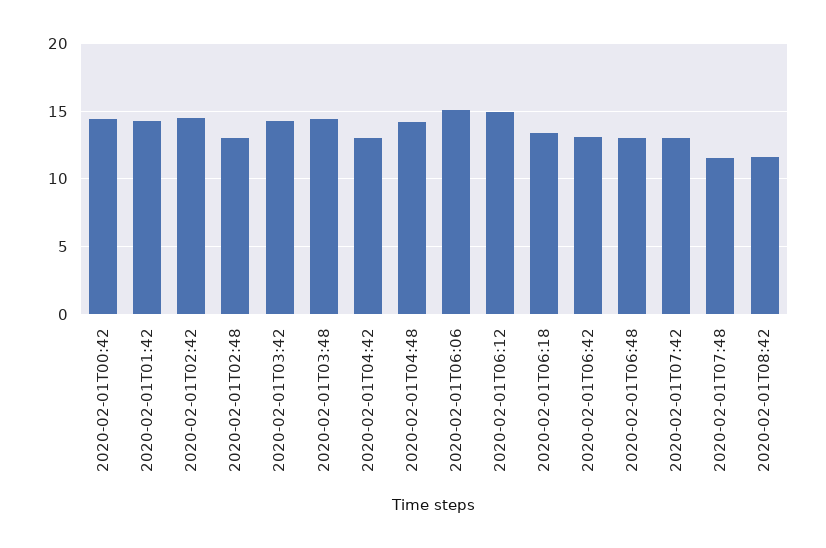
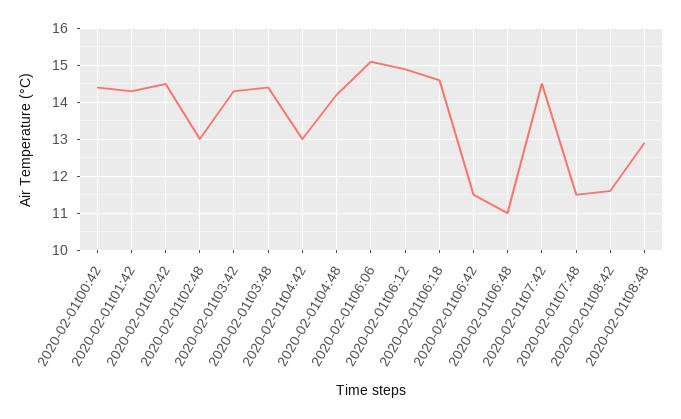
2020-02-01T06:18: 13.5 -> 14.5
2020-02-01T06:42: 13 -> 11.5
2020-02-01T06:48: 13 -> 11
2020-02-01T07:42: 13 -> 14.5
2020-02-01t08:48: none -> 13

